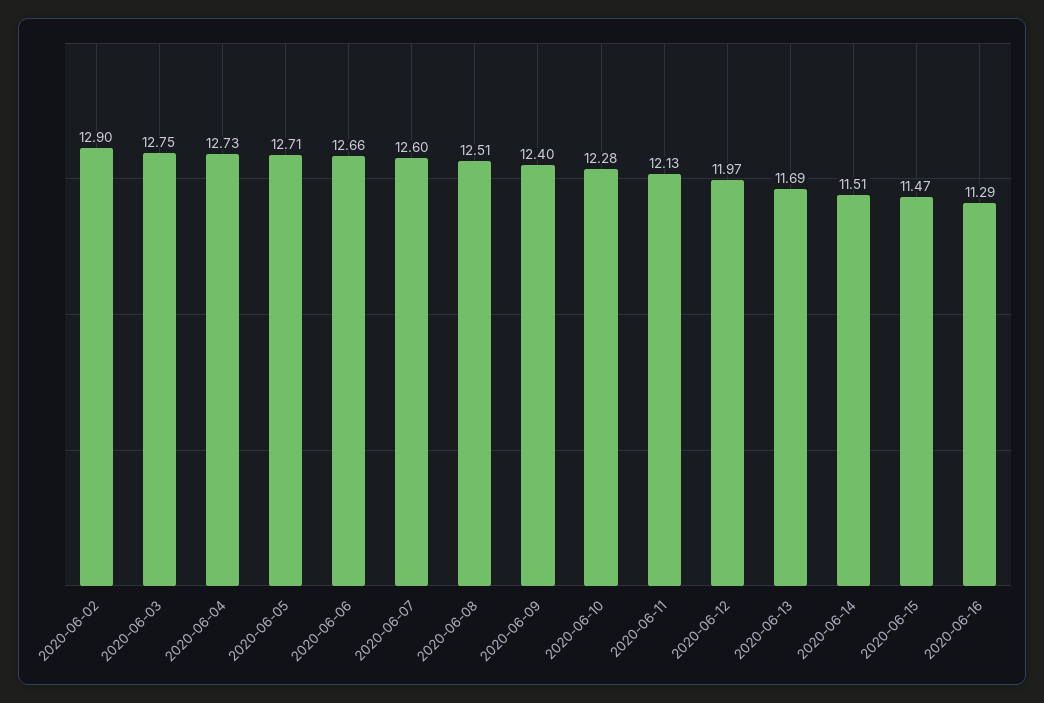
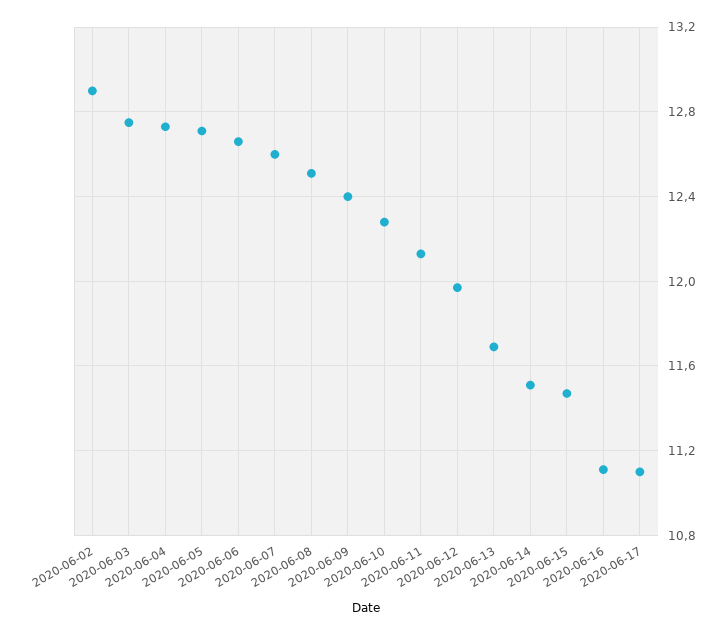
2020-06-16: 11.29 -> 11.1
2020-06-17: none -> 11.1

